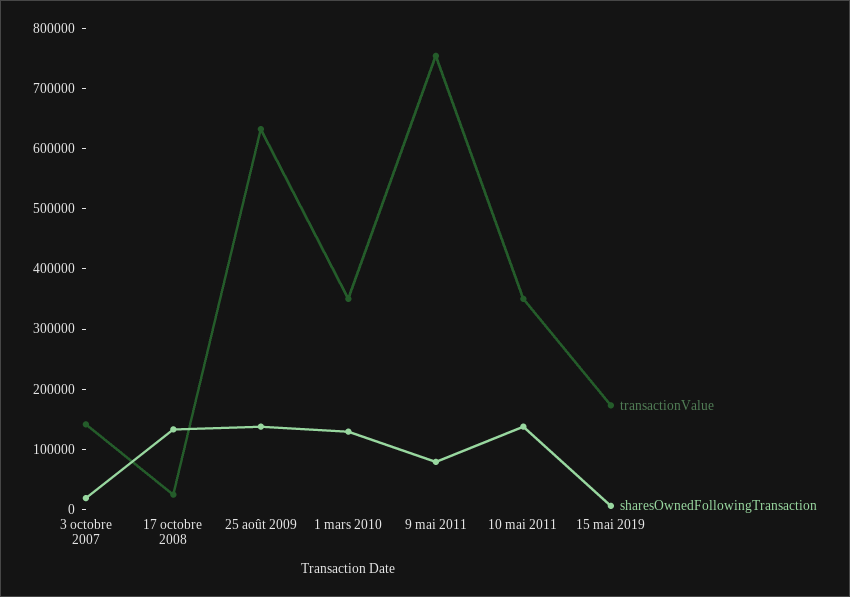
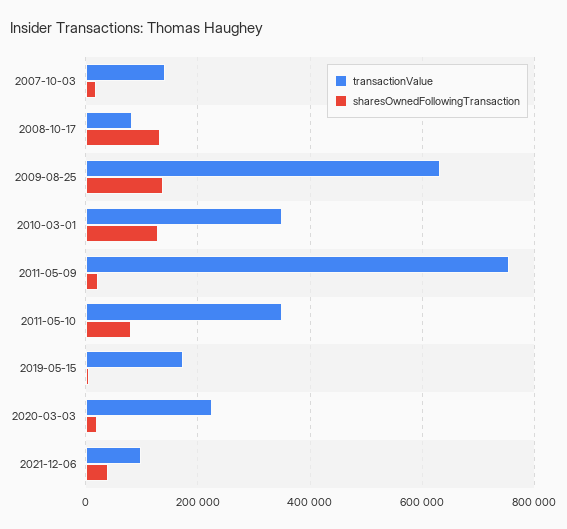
transactionValue, 17 octobre 2008: 20000 -> 80000
sharesOwnedFollowingTransaction, 9 mai 2011: 80000 -> 20000
sharesOwnedFollowingTransaction, 10 mai 2011: 140000 -> 80000
transactionValue, 2020-03-03: none -> 220000
sharesOwnedFollowingTransaction, 2020-03-03: none -> 20000
transactionValue, 2021-12-06: none -> 100000
sharesOwnedFollowingTransaction, 2021-12-06: none -> 40000

